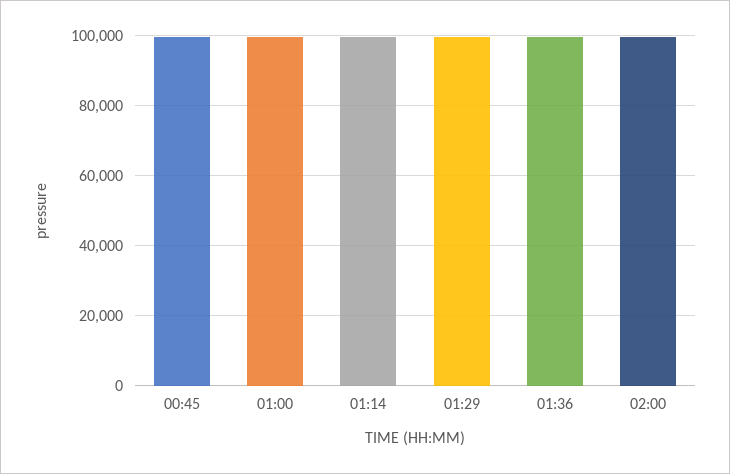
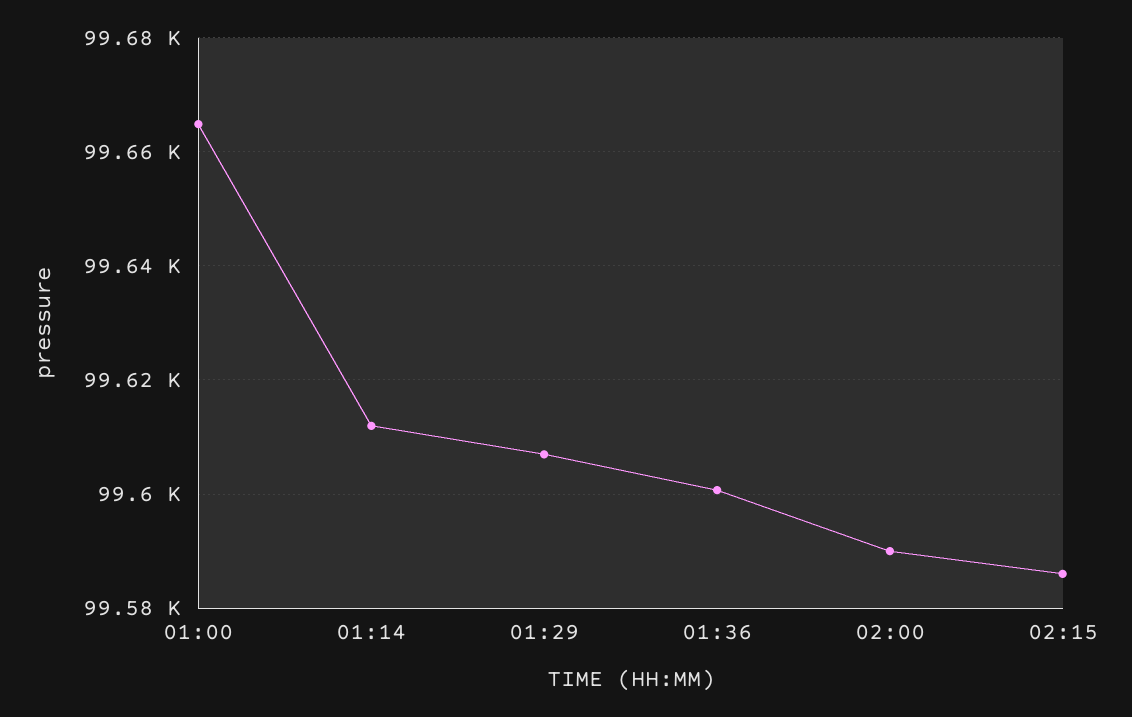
00:45: 100000 -> none
02:15: none -> 99586

